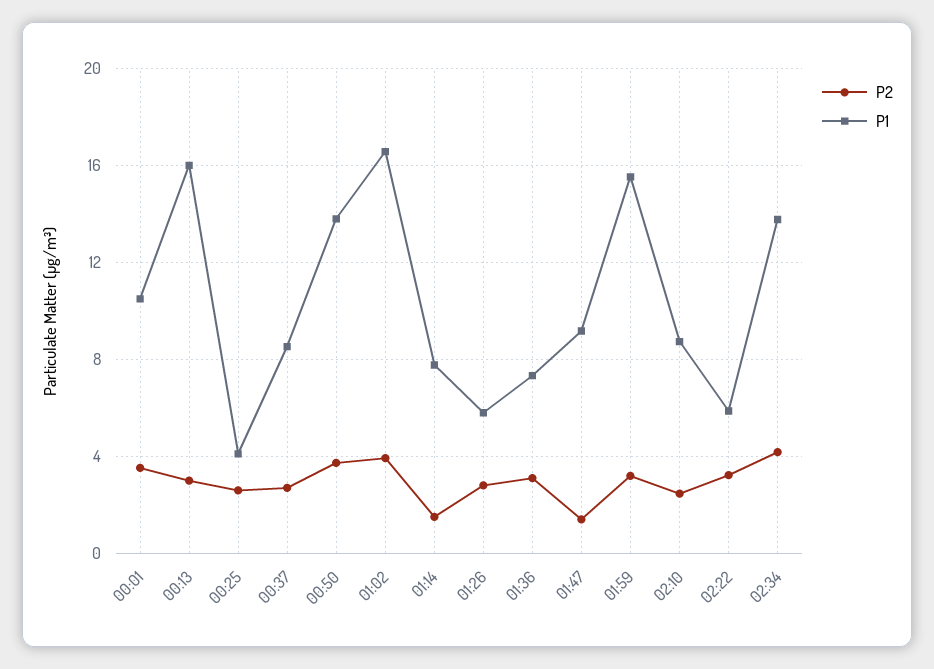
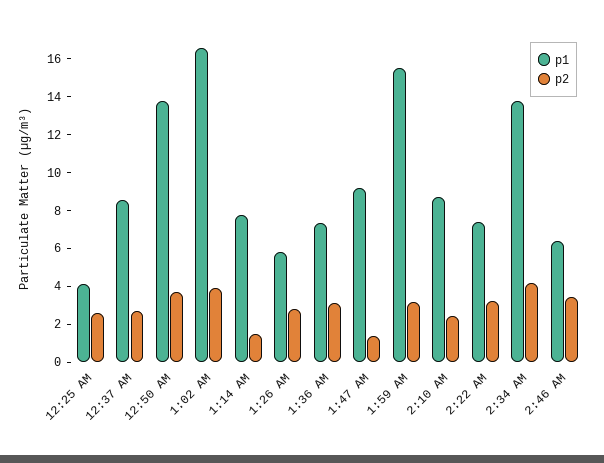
P2, 00:01: 3.5 -> none
P1, 00:01: 10.5 -> none
P2, 00:13: 3 -> none
P1, 00:13: 16 -> none
P1, 02:22: 6 -> 7.5
P1, 2:46 AM: none -> 6.5
P2, 2:46 AM: none -> 3.5

